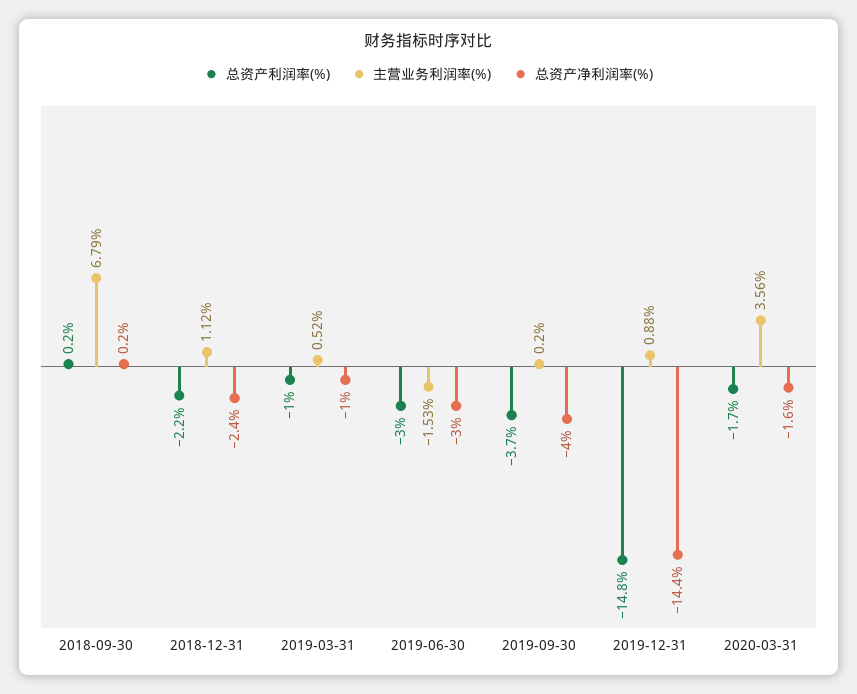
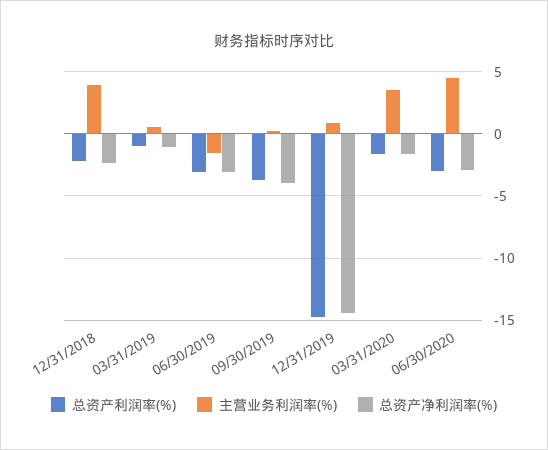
总资产利润率(%), 2018-09-30: 0.2 -> none
主营业务利润率(%), 2018-09-30: 6.79 -> none
总资产净利润率(%), 2018-09-30: 0.2 -> none
主营业务利润率(%), 2018-12-31: 1.12 -> 4
总资产利润率(%), 06/30/2020: none -> -3
主营业务利润率(%), 06/30/2020: none -> 4.5
总资产净利润率(%), 06/30/2020: none -> -3

